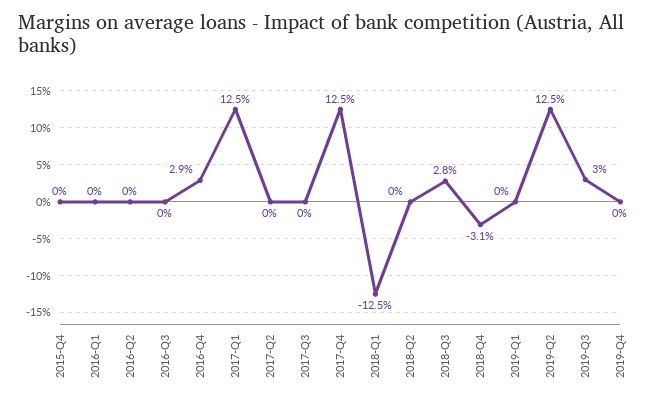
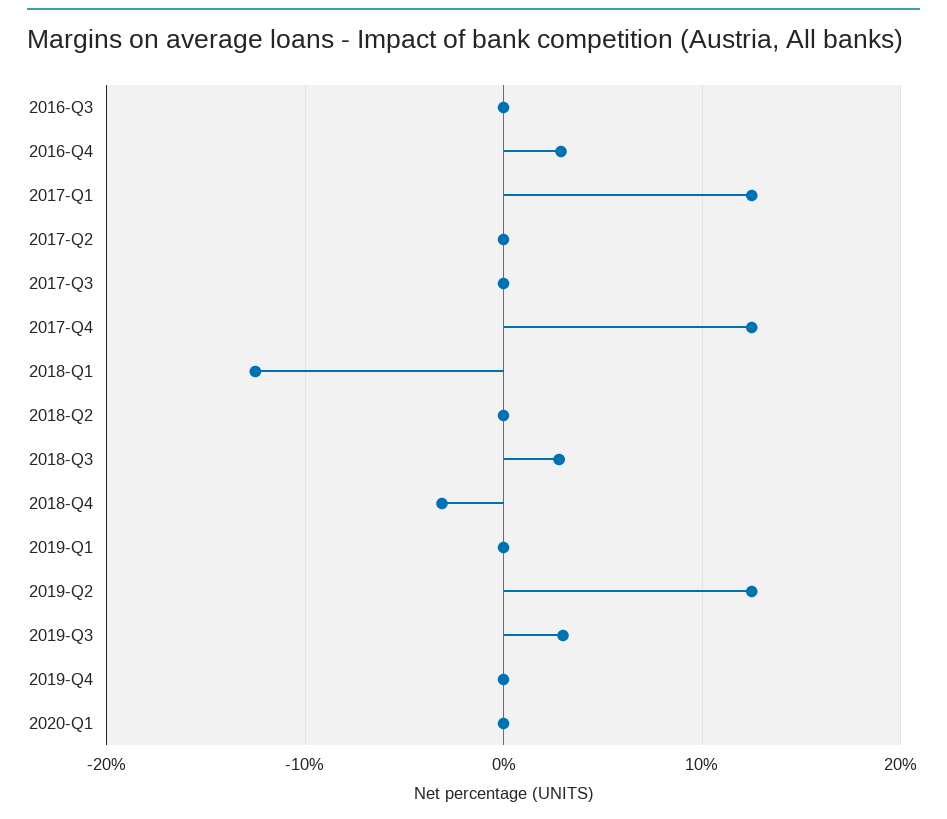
2015-Q4: 0 -> none
2016-Q1: 0 -> none
2016-Q2: 0 -> none
2020-Q1: none -> 0

